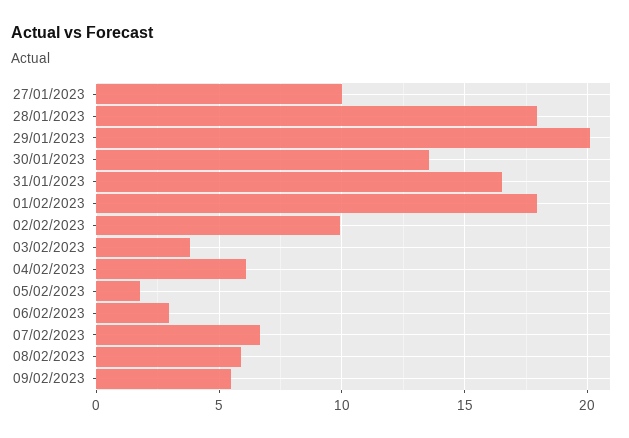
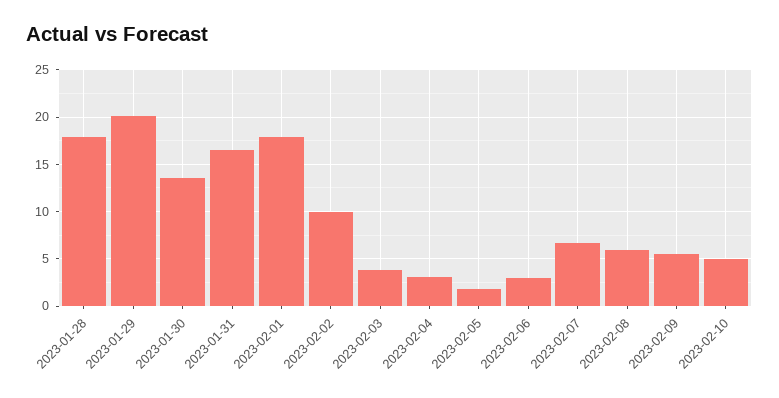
27/01/2023: 10 -> none
04/02/2023: 6 -> 3
2023-02-10: none -> 5

